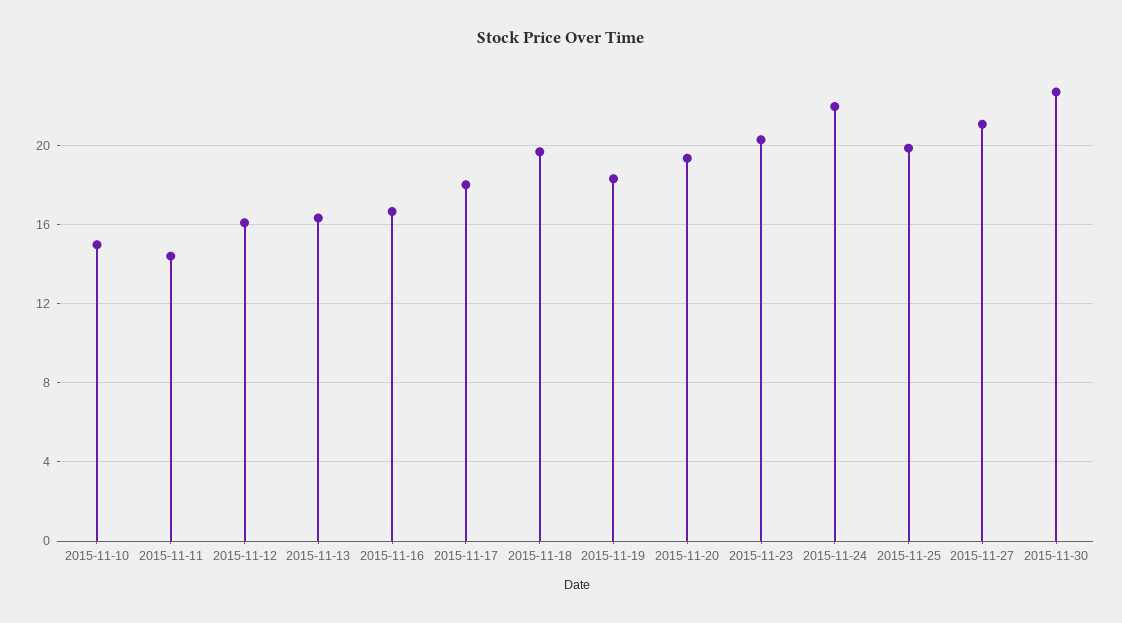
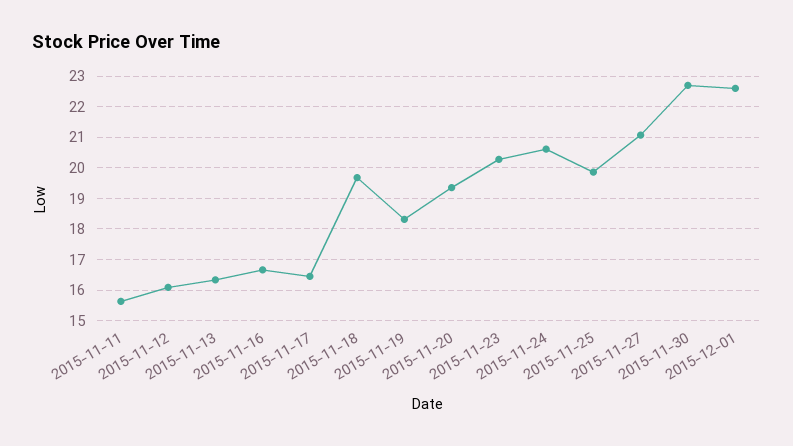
2015-11-10: 15 -> none
2015-11-11: 14.5 -> 15.6
2015-11-17: 18 -> 16.4
2015-11-24: 22 -> 20.6
2015-12-01: none -> 22.6

